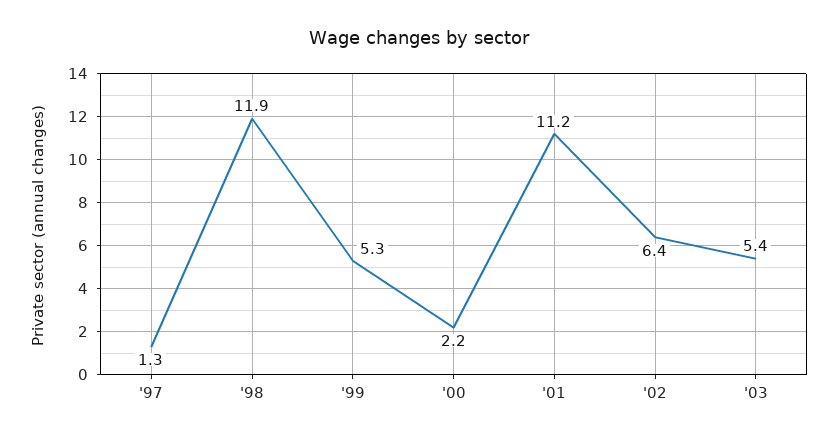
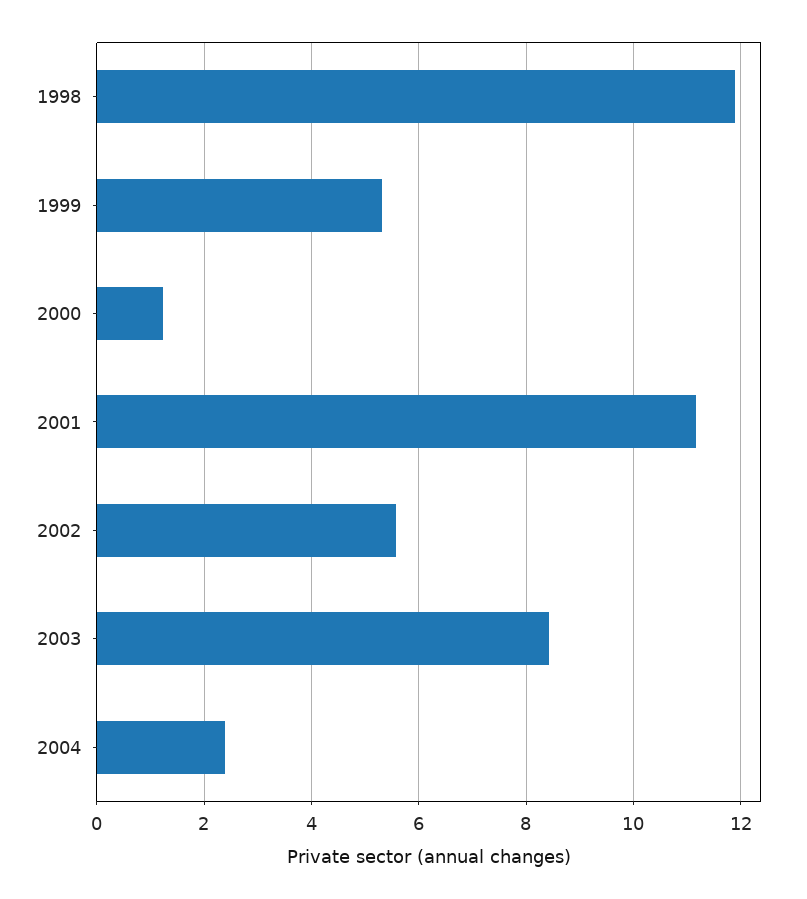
'97: 1.3 -> none
'00: 2.2 -> 1.2
'02: 6.4 -> 5.6
'03: 5.4 -> 8.4
2004: none -> 2.4

